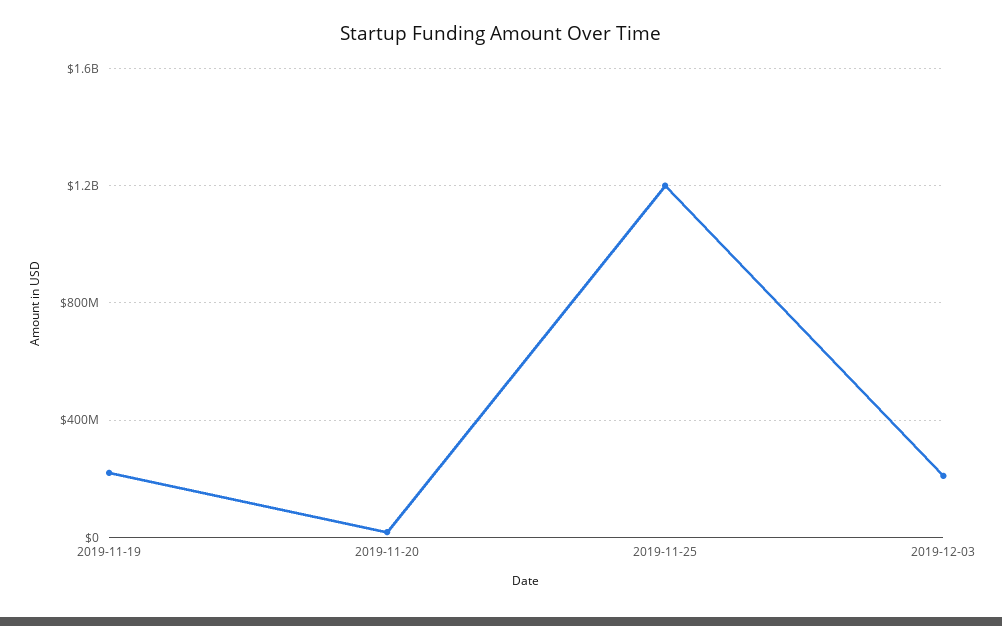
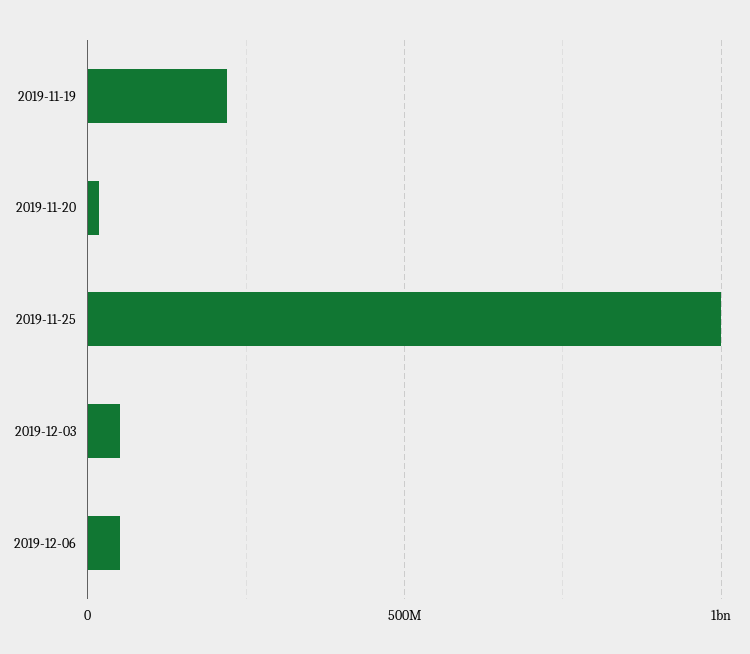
2019-11-25: 1200000000 -> 1000000000
2019-12-03: 200000000 -> 50000000
2019-12-06: none -> 50000000

